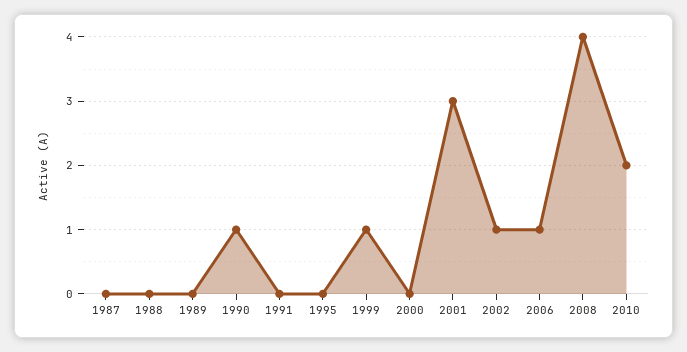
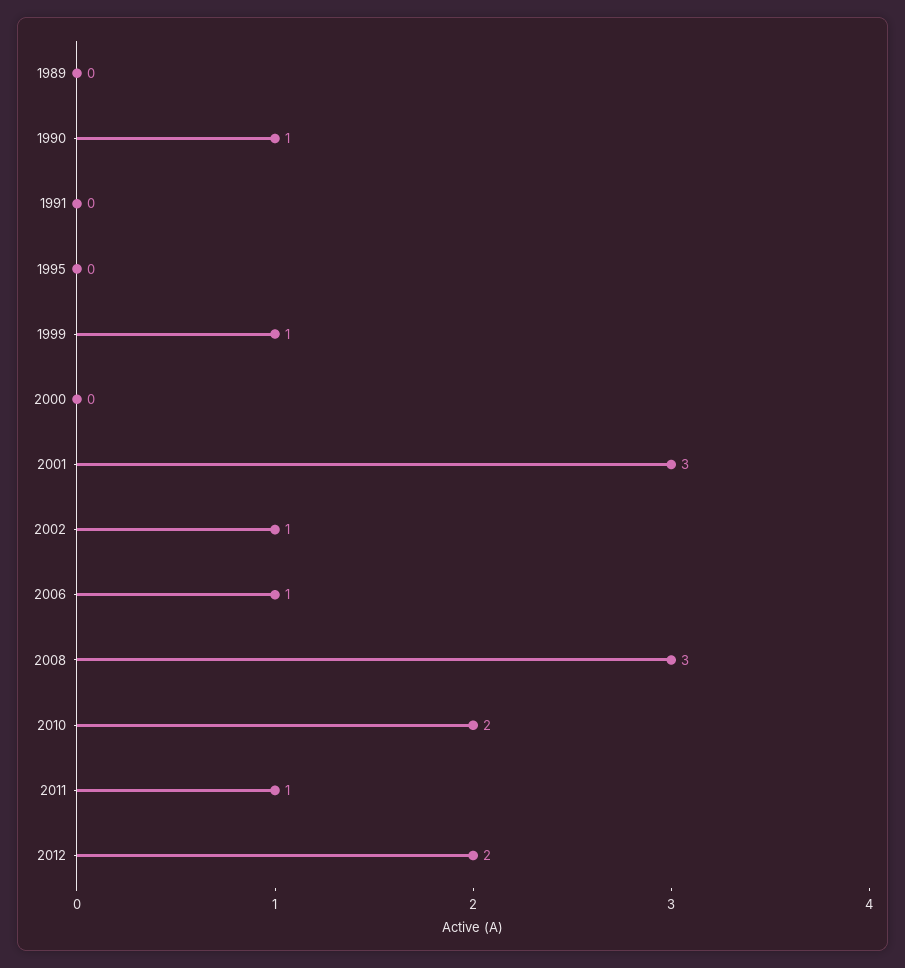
1987: 0 -> none
1988: 0 -> none
2008: 4 -> 3
2011: none -> 1
2012: none -> 2

